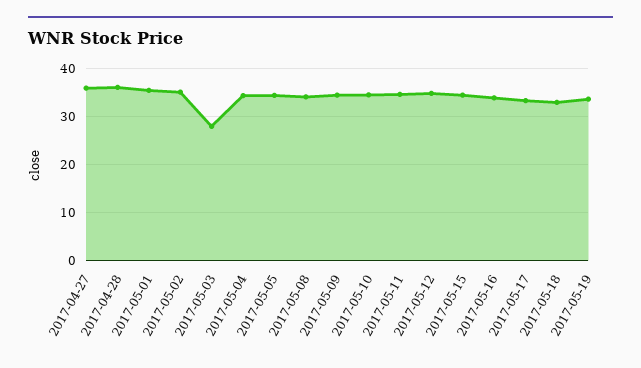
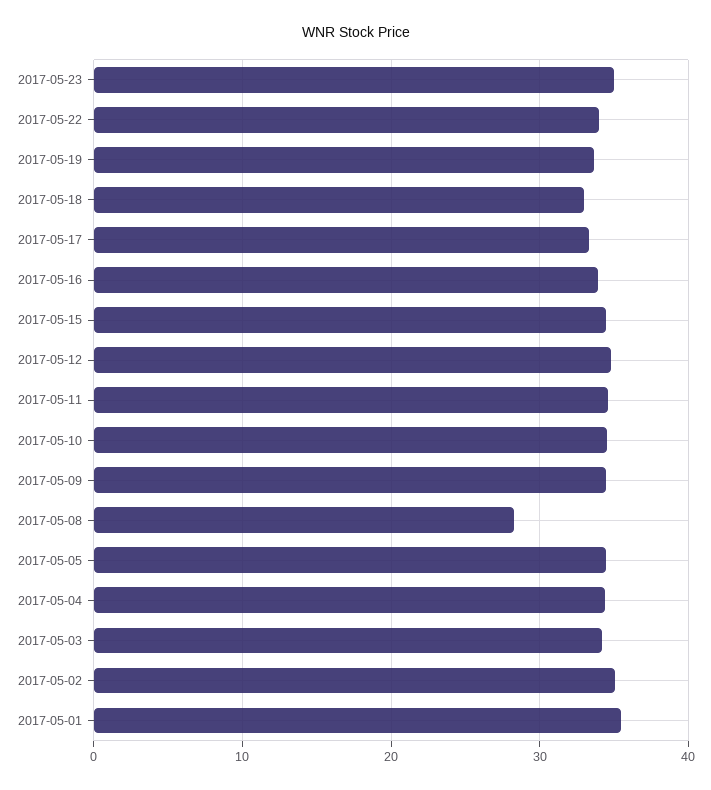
2017-04-27: 36 -> none
2017-04-28: 36 -> none
2017-05-03: 28 -> 34
2017-05-08: 34 -> 28
2017-05-23: none -> 35
2017-05-22: none -> 34

